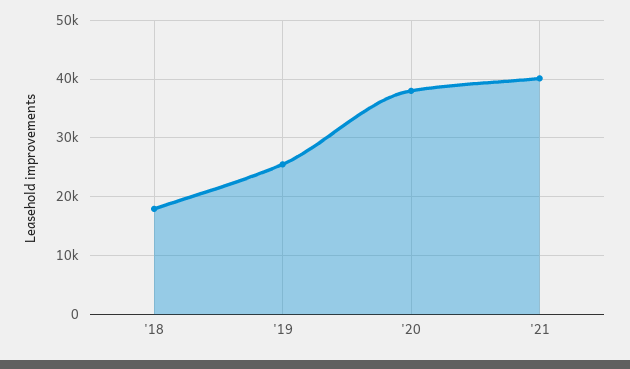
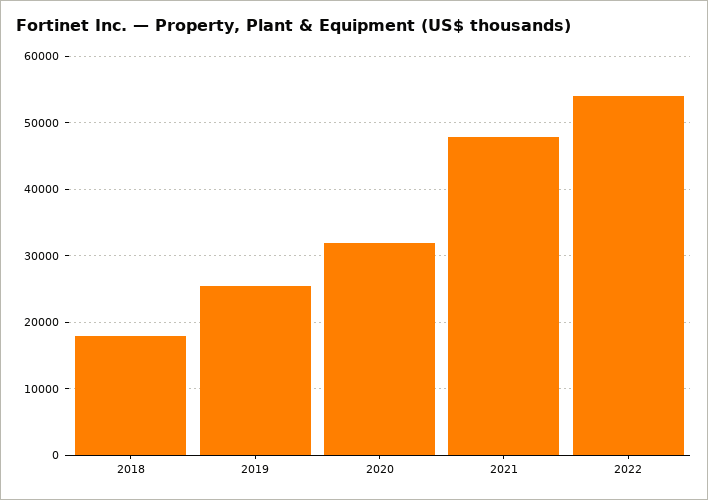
'20: 38000 -> 32000
'21: 40000 -> 48000
2022: none -> 54000

